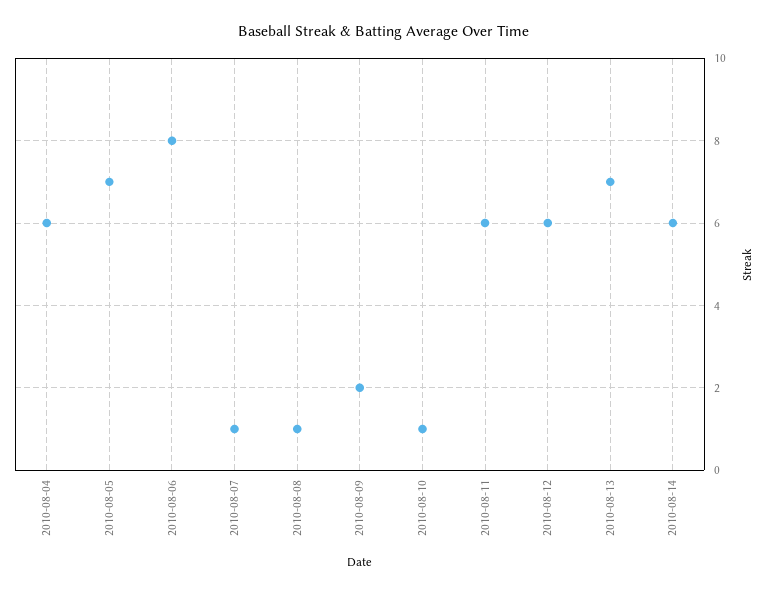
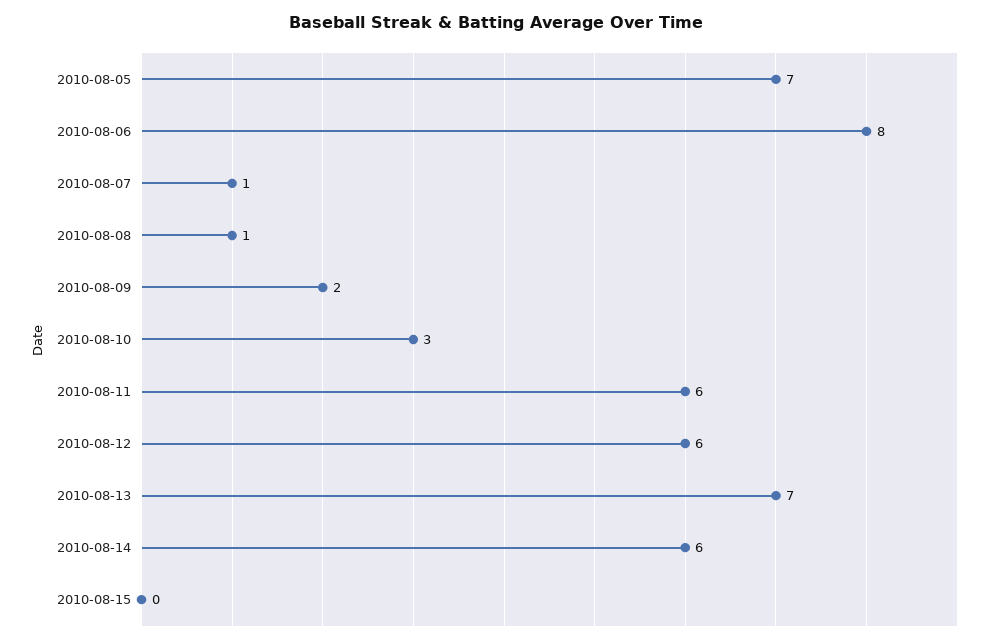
2010-08-04: 6 -> none
2010-08-10: 1 -> 3
2010-08-15: none -> 0

